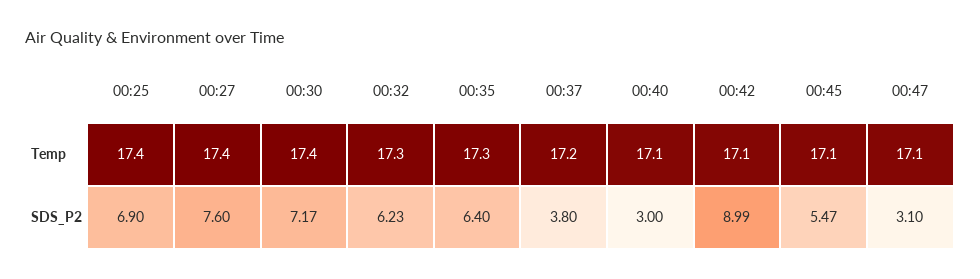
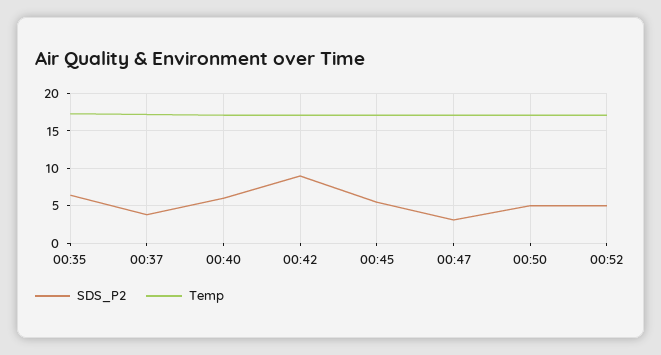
Temp, 00:25: 17.4 -> none
Temp, 00:27: 17.4 -> none
Temp, 00:30: 17.4 -> none
Temp, 00:32: 17.3 -> none
SDS_P2, 00:25: 6.9 -> none
SDS_P2, 00:27: 7.6 -> none
SDS_P2, 00:30: 7.17 -> none
SDS_P2, 00:32: 6.23 -> none
SDS_P2, 00:40: 3 -> 6
SDS_P2, 00:50: none -> 5
Temp, 00:50: none -> 17
SDS_P2, 00:52: none -> 5
Temp, 00:52: none -> 17

